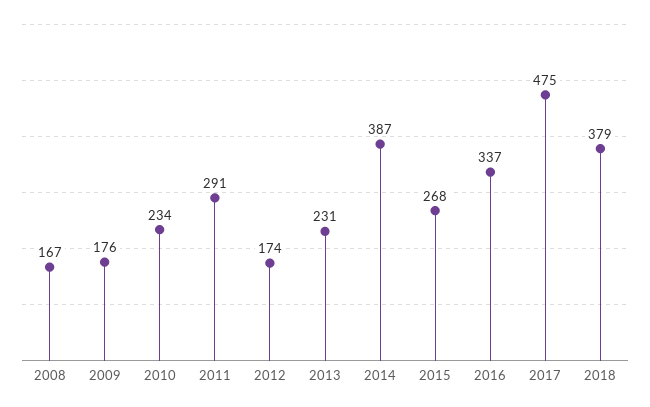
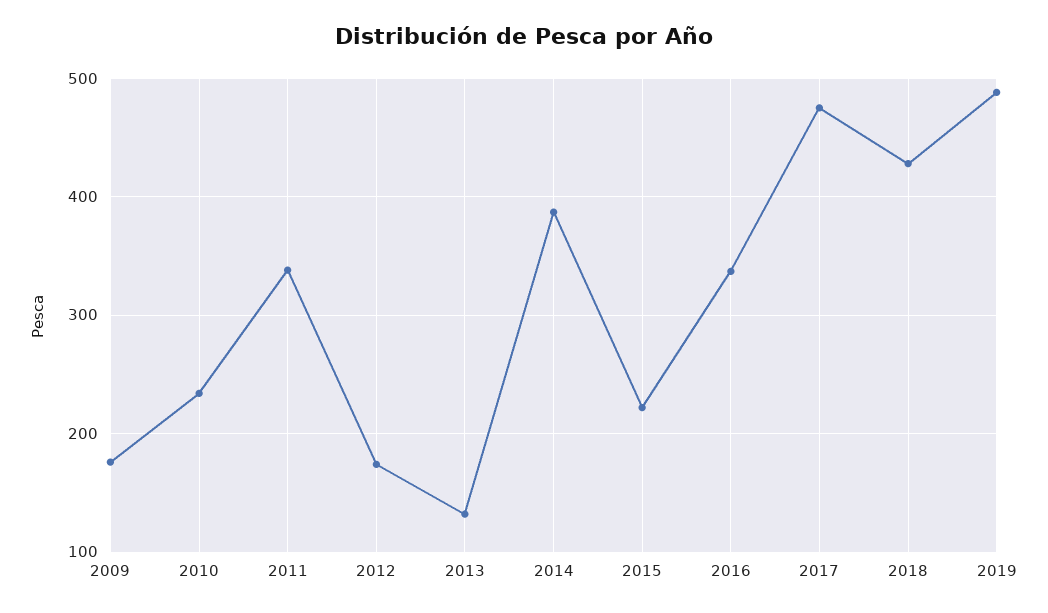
2008: 167 -> none
2011: 291 -> 340
2013: 231 -> 130
2015: 268 -> 220
2018: 379 -> 430
2019: none -> 490

